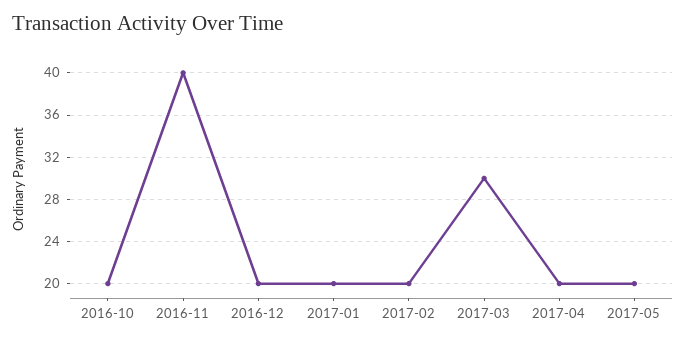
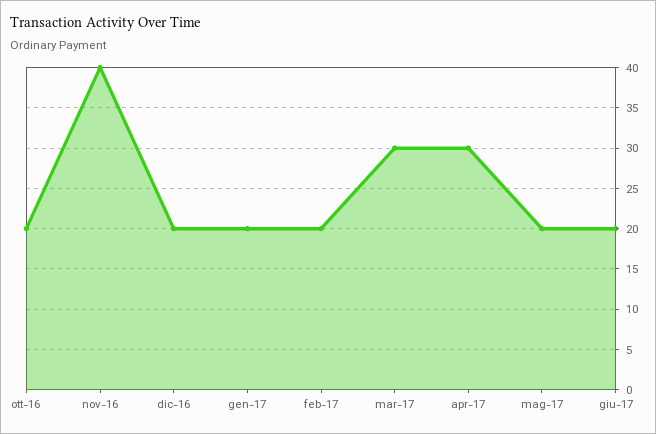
2017-04: 20 -> 30
giu-17: none -> 20

